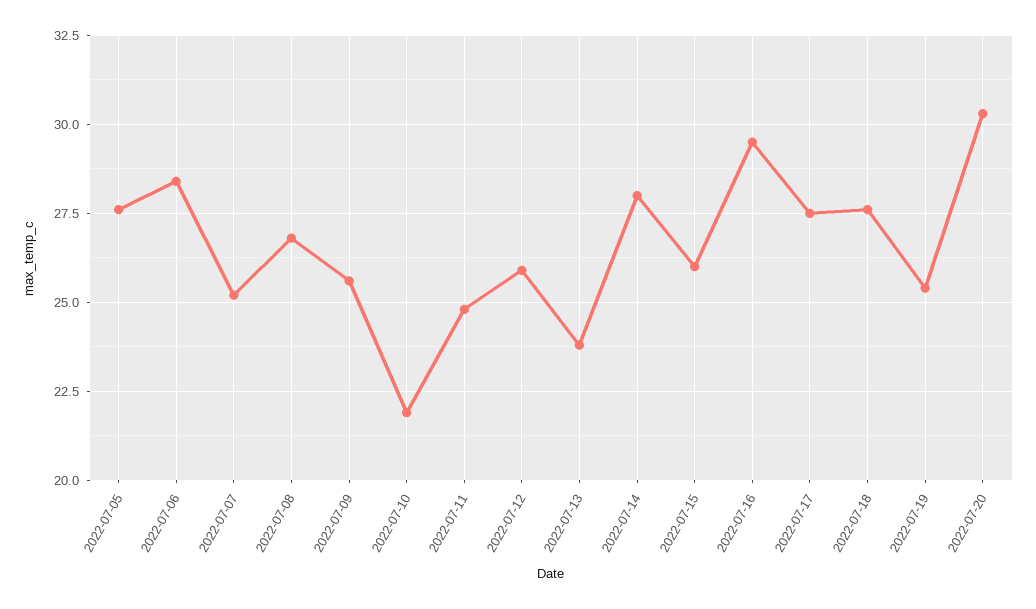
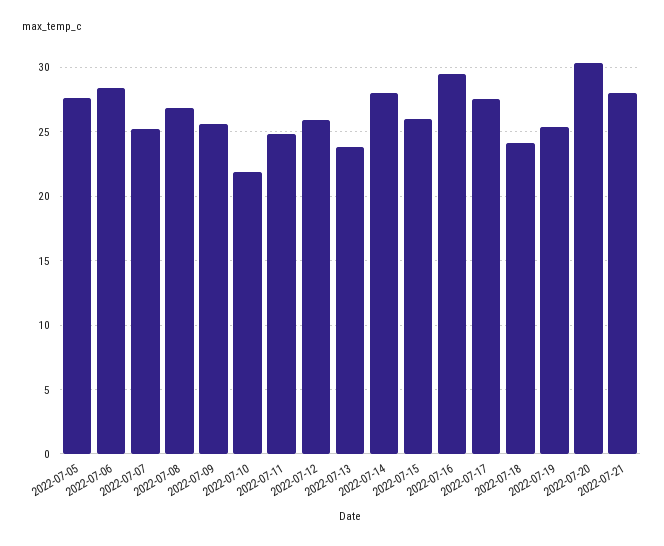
2022-07-18: 27.5 -> 24
2022-07-21: none -> 28

